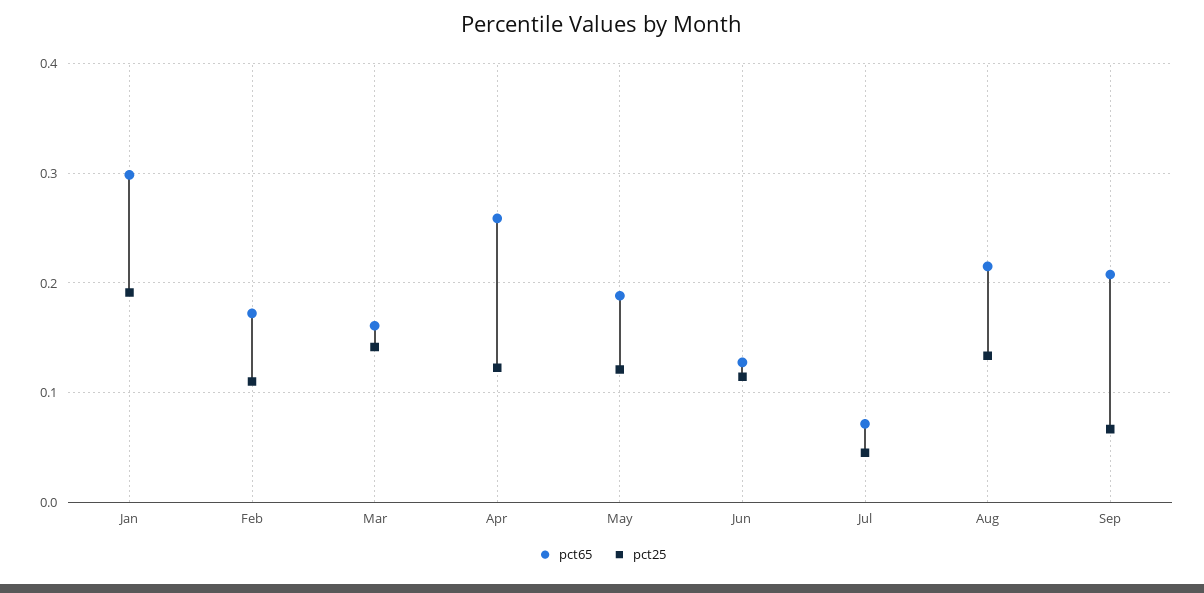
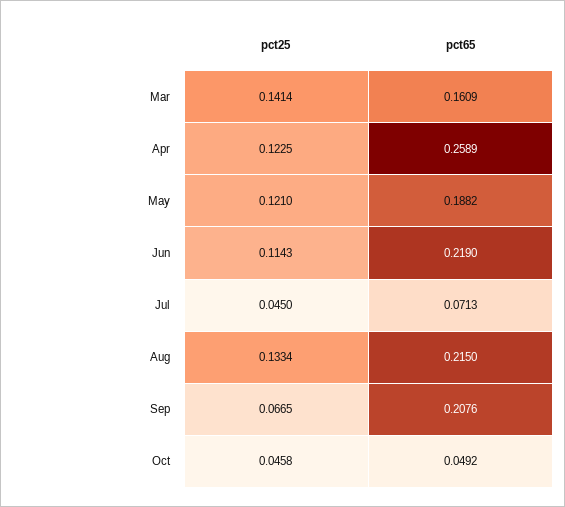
pct65, Jan: 0.3 -> none
pct25, Jan: 0.19 -> none
pct65, Feb: 0.17 -> none
pct25, Feb: 0.11 -> none
pct65, Jun: 0.13 -> 0.219
pct25, Oct: none -> 0.0458
pct65, Oct: none -> 0.0492

